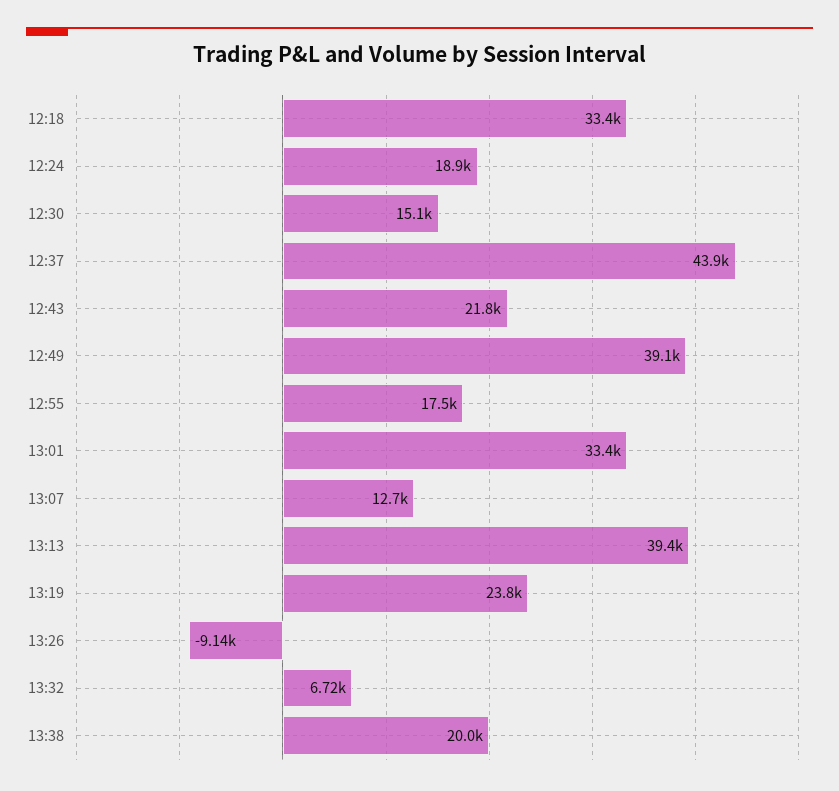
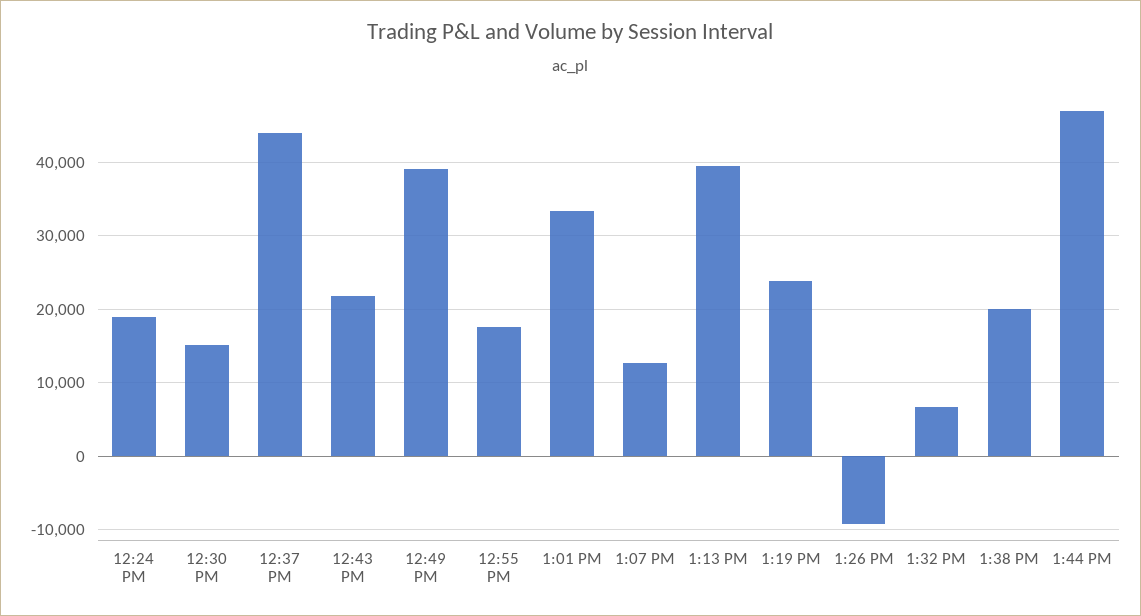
12:18: 33400 -> none
1:44 PM: none -> 47000

